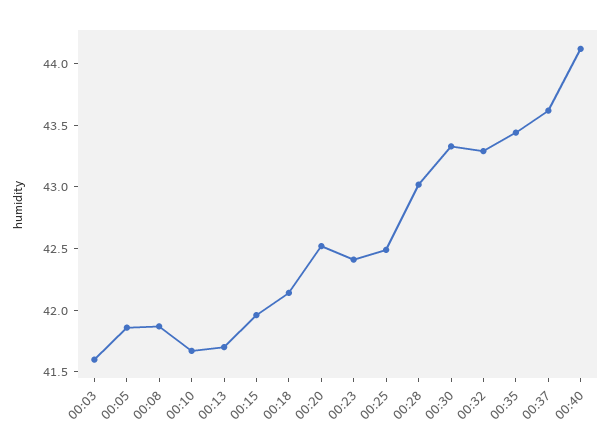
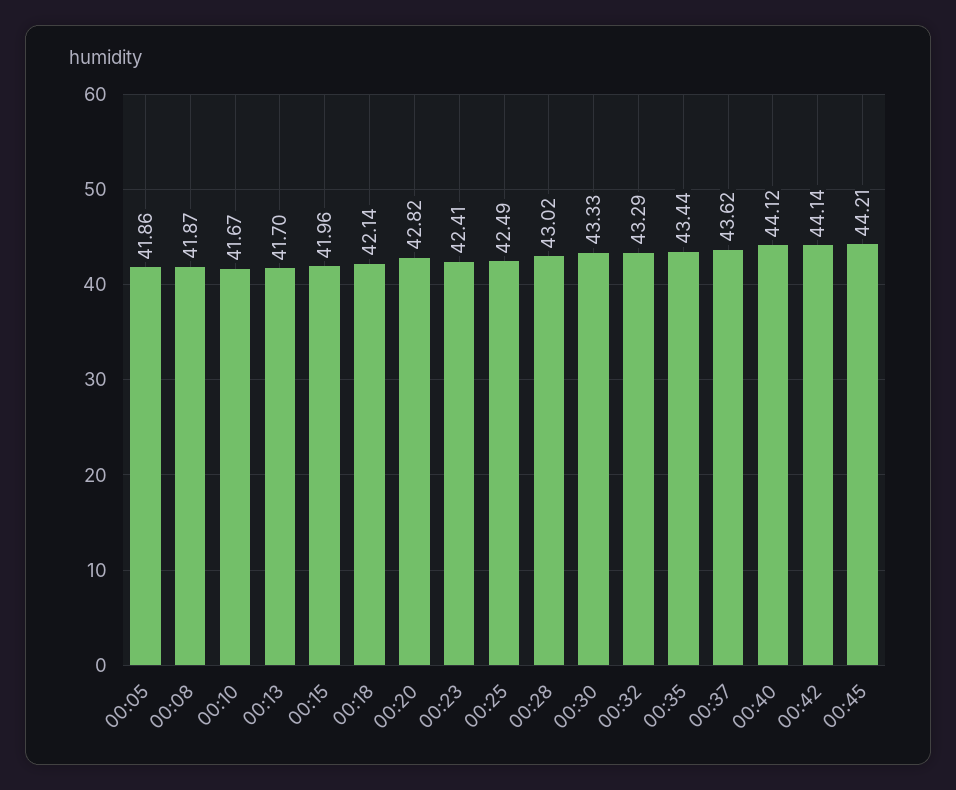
00:03: 41.6 -> none
00:20: 42.5 -> 42.82
00:42: none -> 44.14
00:45: none -> 44.21

